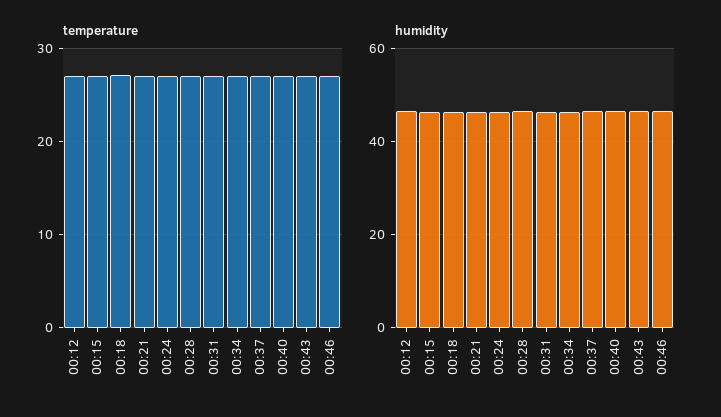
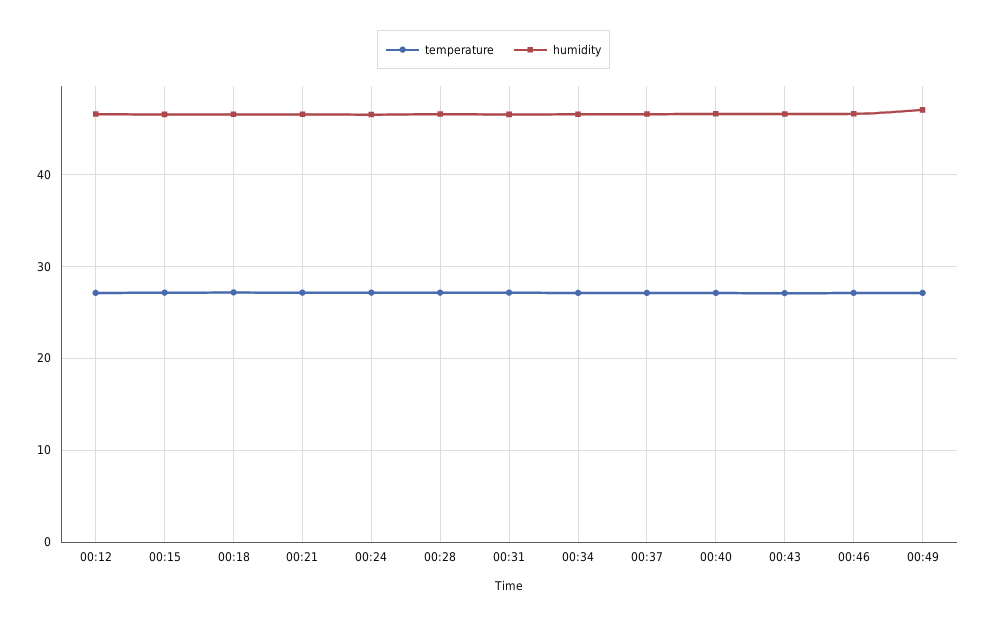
temperature, 00:49: none -> 27
humidity, 00:49: none -> 47

